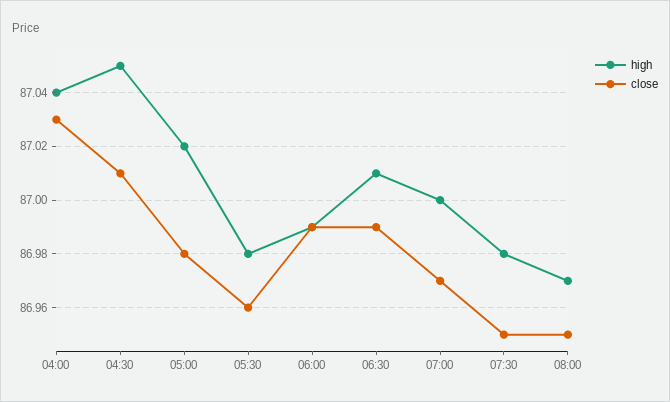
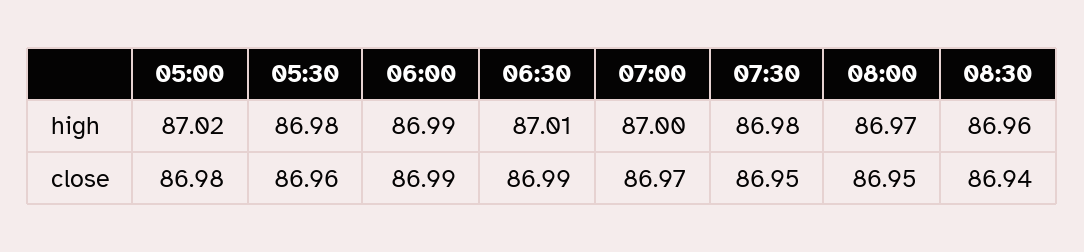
high, 04:00: 87.04 -> none
close, 04:00: 87.03 -> none
high, 04:30: 87.05 -> none
close, 04:30: 87.01 -> none
high, 08:30: none -> 86.96
close, 08:30: none -> 86.94

